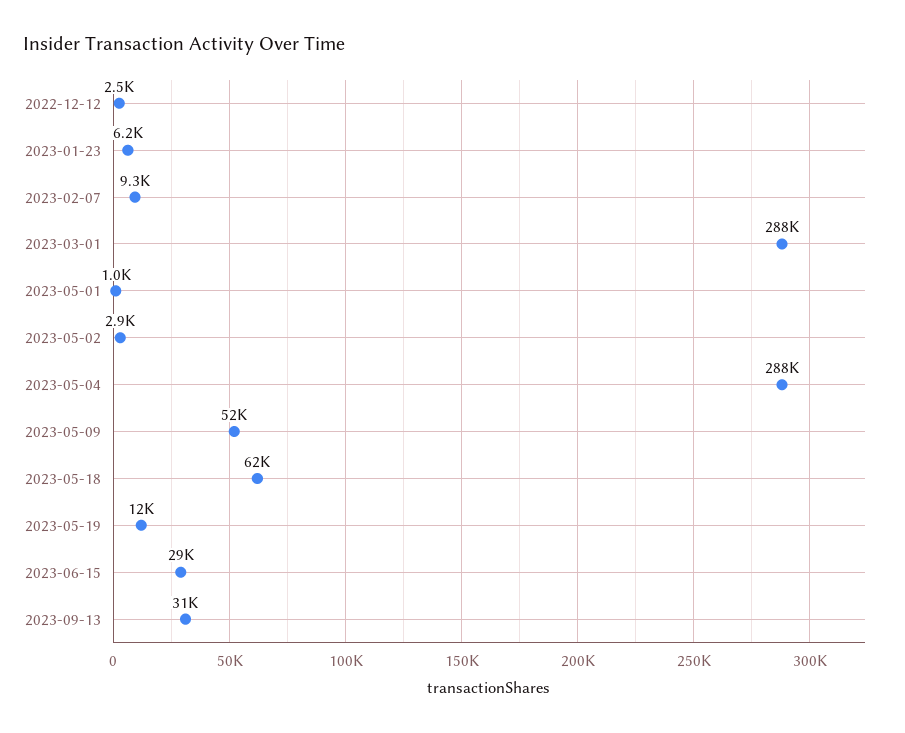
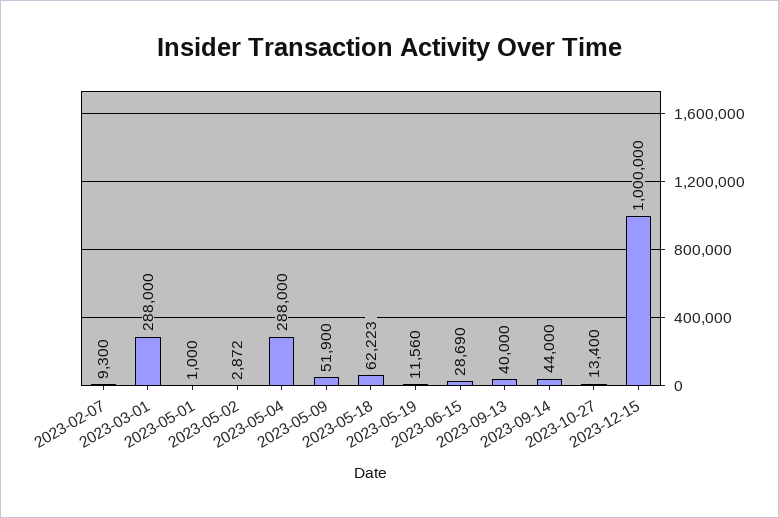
2022-12-12: 2500 -> none
2023-01-23: 6200 -> none
2023-09-13: 31000 -> 40000
2023-09-14: none -> 44000
2023-10-27: none -> 13400
2023-12-15: none -> 1000000

